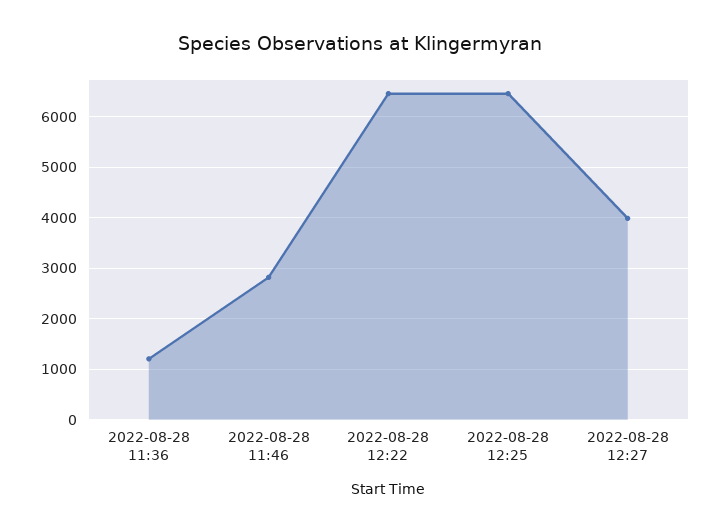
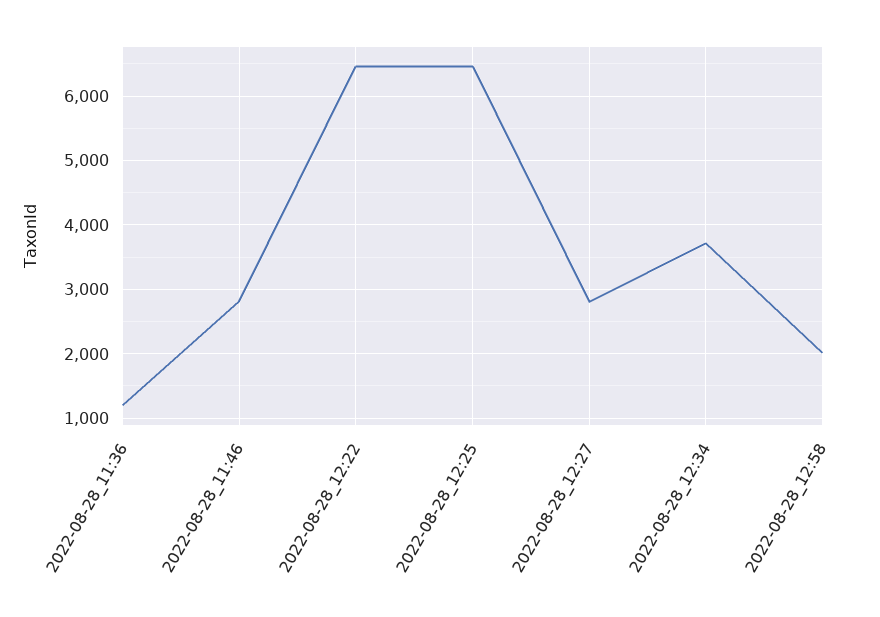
2022-08-28 12:27: 4000 -> 2800
2022-08-28_12:34: none -> 3700
2022-08-28_12:58: none -> 2000

